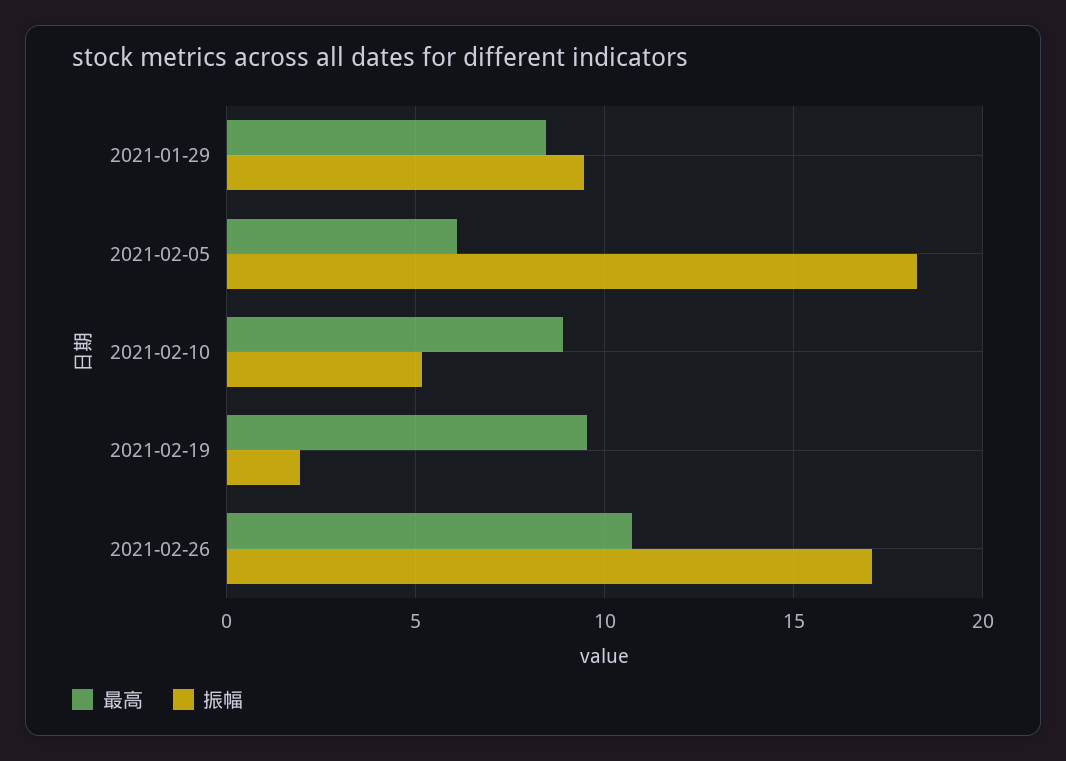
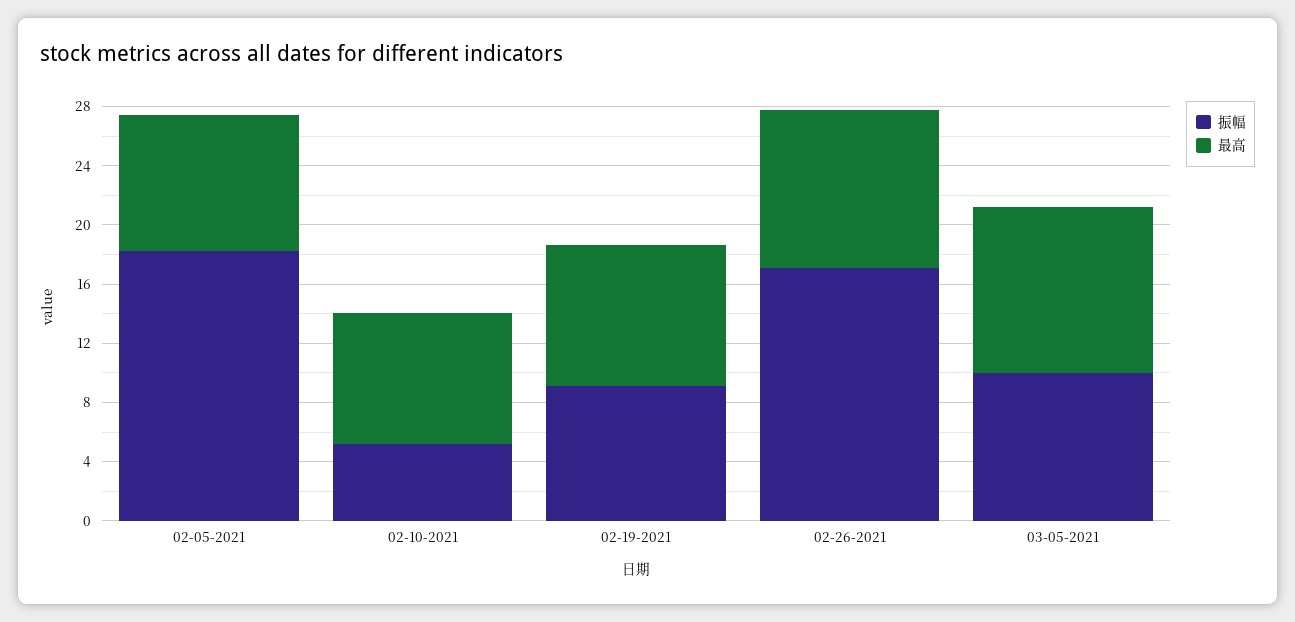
最高, 2021-01-29: 8.5 -> none
振幅, 2021-01-29: 9.5 -> none
最高, 2021-02-05: 6 -> 9
振幅, 2021-02-19: 2 -> 9
振幅, 03-05-2021: none -> 10
最高, 03-05-2021: none -> 11

